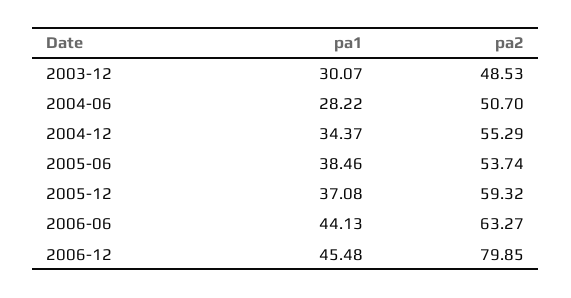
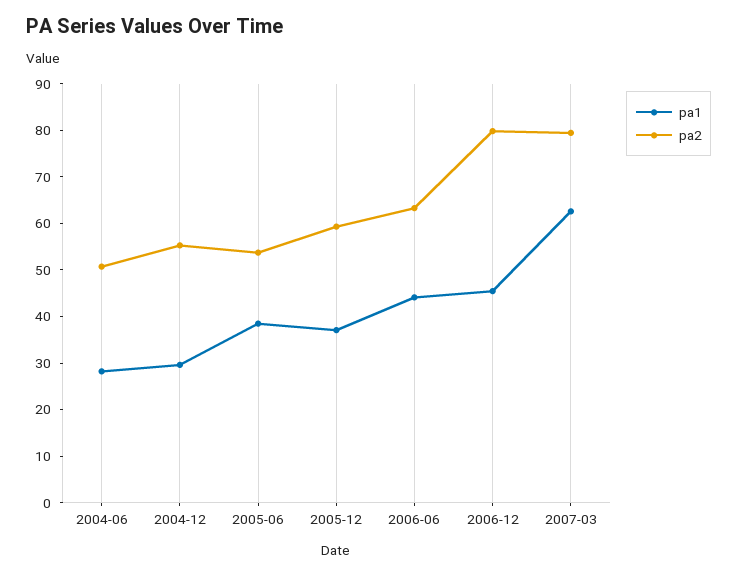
pa1, 2003-12: 30.07 -> none
pa2, 2003-12: 48.53 -> none
pa1, 2004-12: 34.37 -> 30
pa1, 2007-03: none -> 62
pa2, 2007-03: none -> 80

